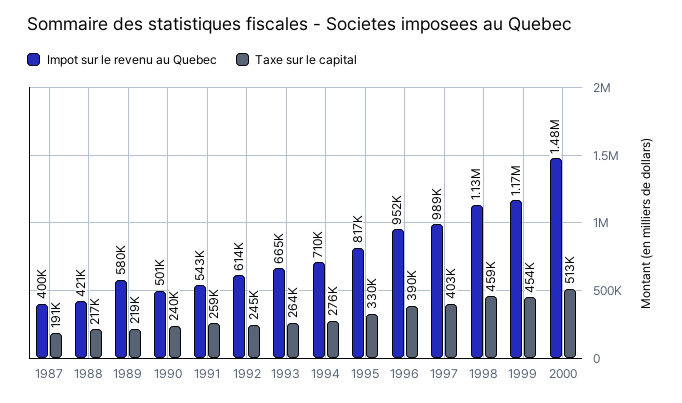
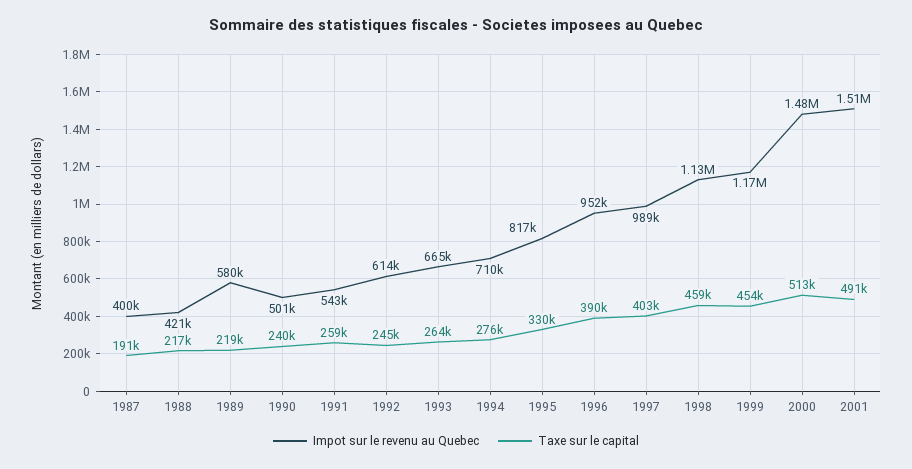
Impot sur le revenu au Quebec, 2001: none -> 1510000
Taxe sur le capital, 2001: none -> 491000

